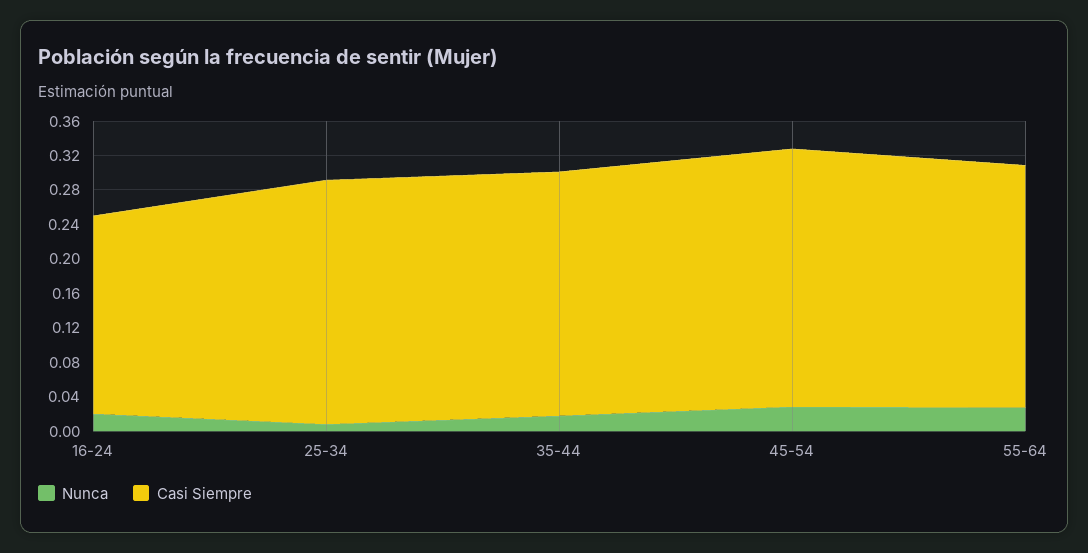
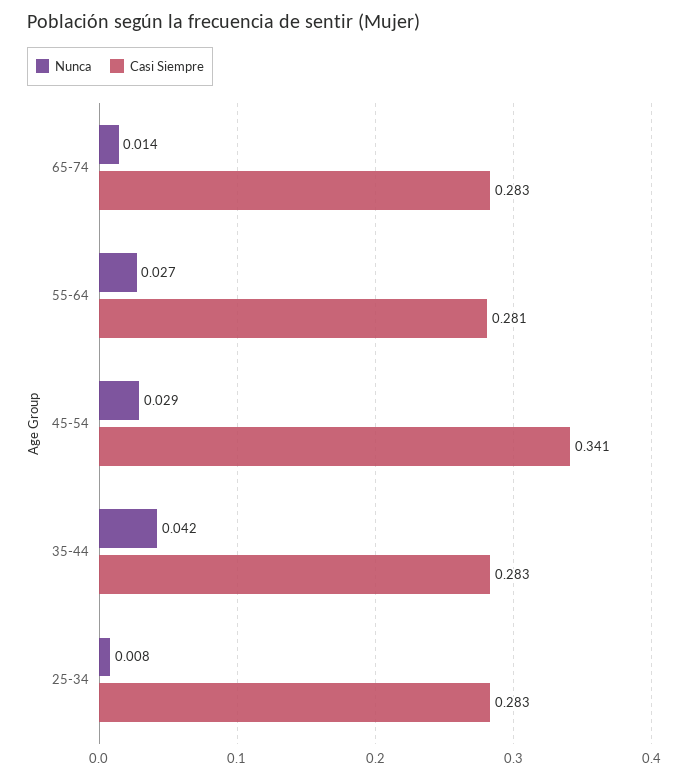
Nunca, 16-24: 0.02 -> none
Casi Siempre, 16-24: 0.23 -> none
Nunca, 35-44: 0.02 -> 0.042
Casi Siempre, 45-54: 0.3 -> 0.341
Nunca, 65-74: none -> 0.014
Casi Siempre, 65-74: none -> 0.283

